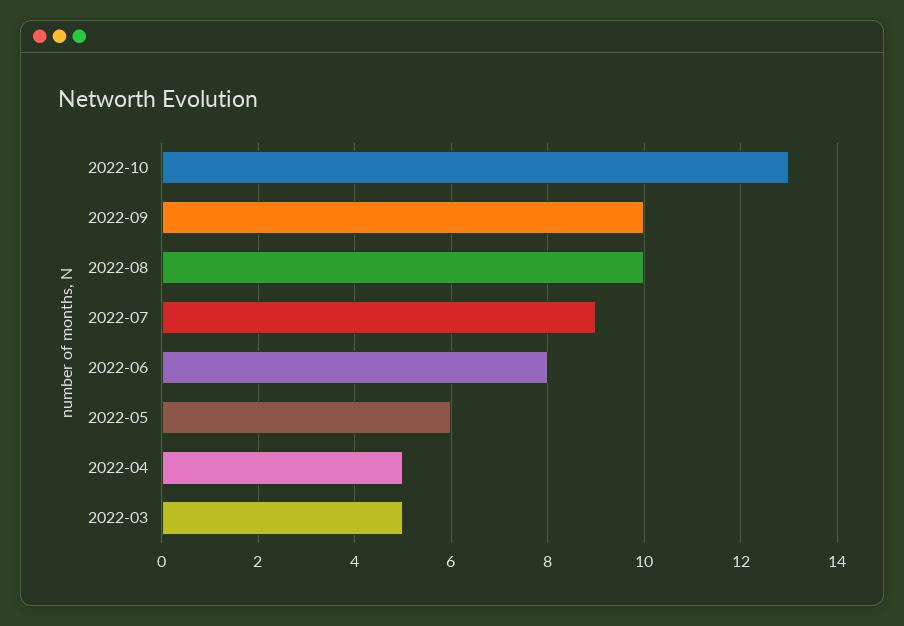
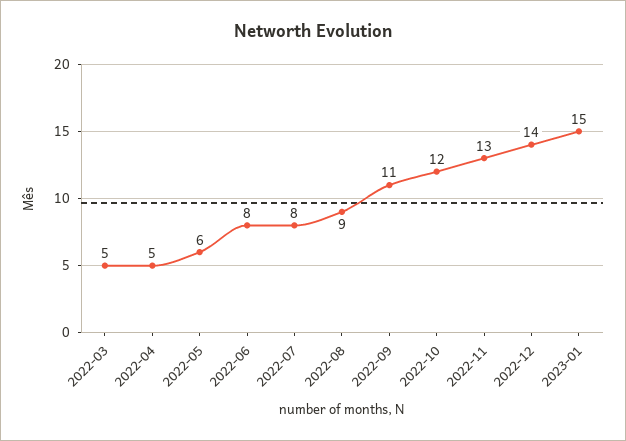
2022-10: 13 -> 12
2022-09: 10 -> 11
2022-08: 10 -> 9
2022-07: 9 -> 8
2022-11: none -> 13
2022-12: none -> 14
2023-01: none -> 15

